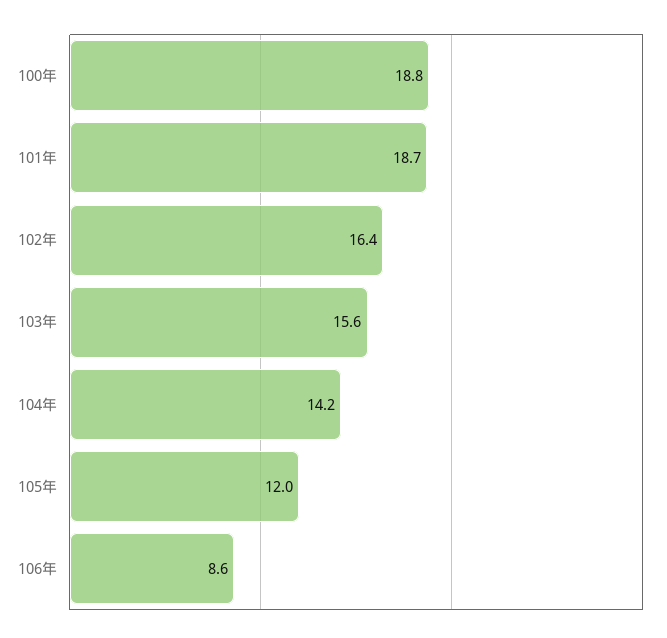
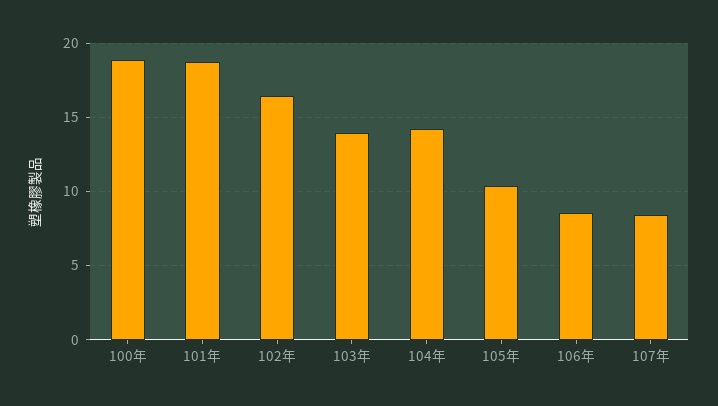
103年: 15.6 -> 14
105年: 12 -> 10.5
107年: none -> 8.5

